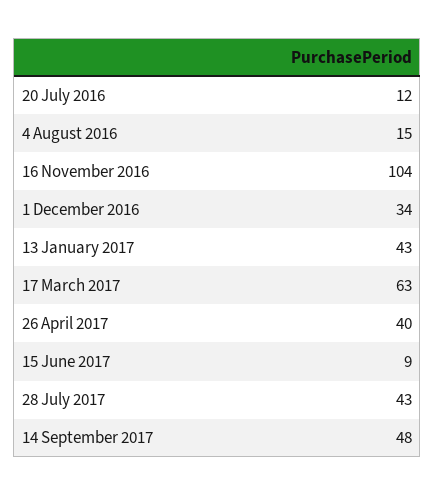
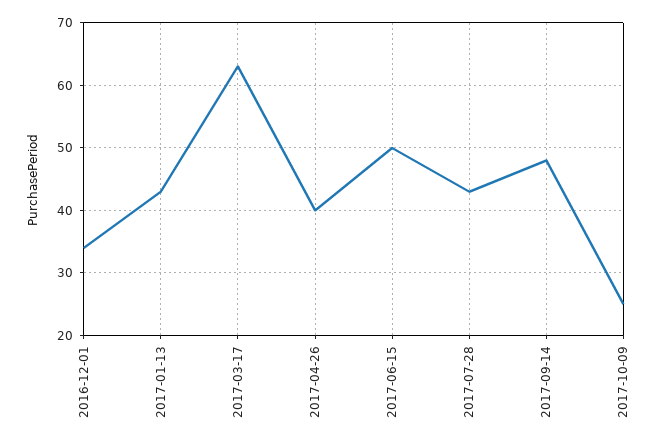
20 July 2016: 12 -> none
4 August 2016: 15 -> none
16 November 2016: 104 -> none
15 June 2017: 9 -> 50
2017-10-09: none -> 25

